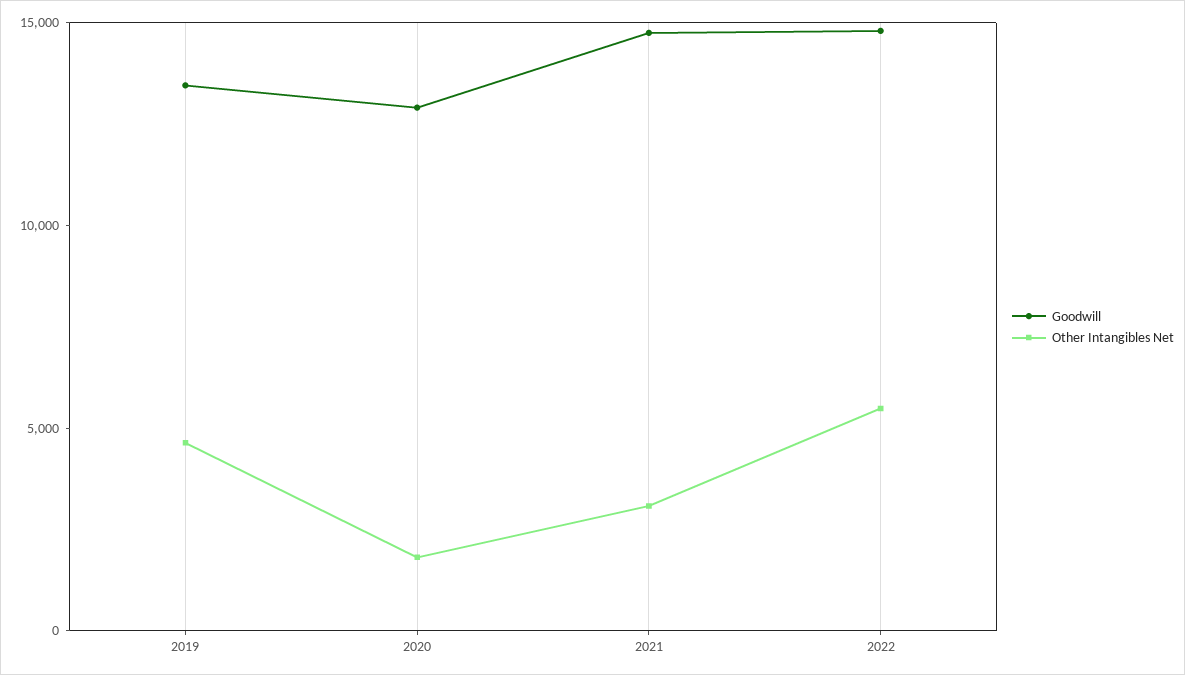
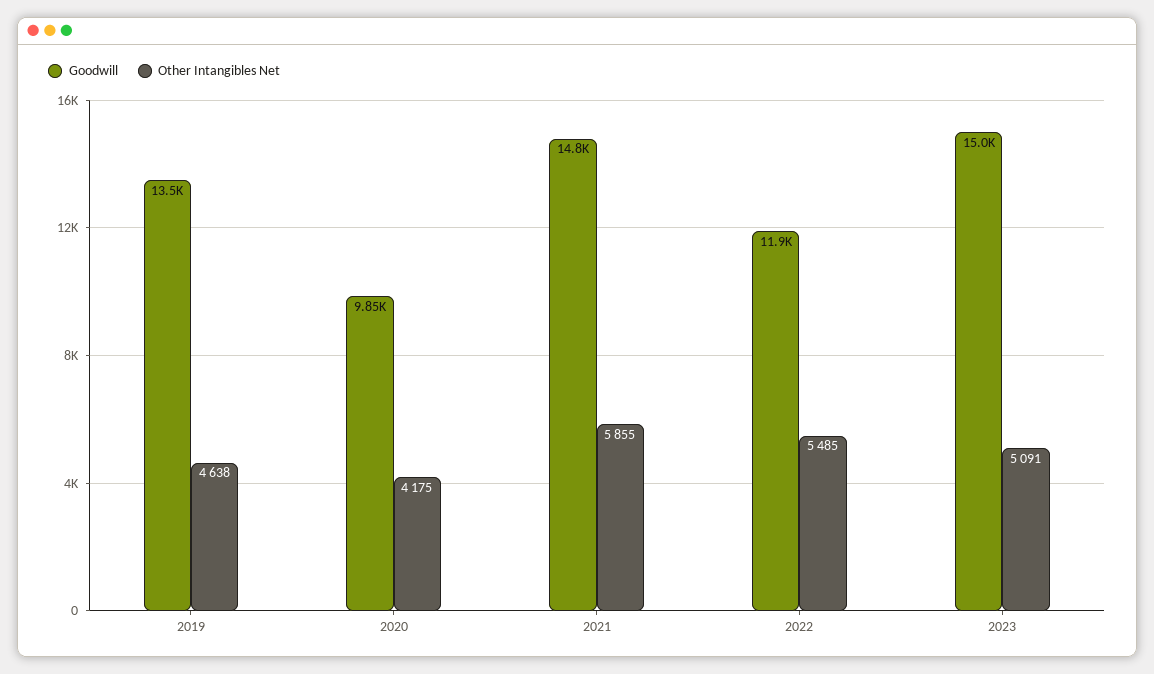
Goodwill, 2020: 13000 -> 9850
Other Intangibles Net, 2020: 2000 -> 4175
Other Intangibles Net, 2021: 3000 -> 5855
Goodwill, 2022: 15000 -> 11900
Goodwill, 2023: none -> 15000
Other Intangibles Net, 2023: none -> 5091

